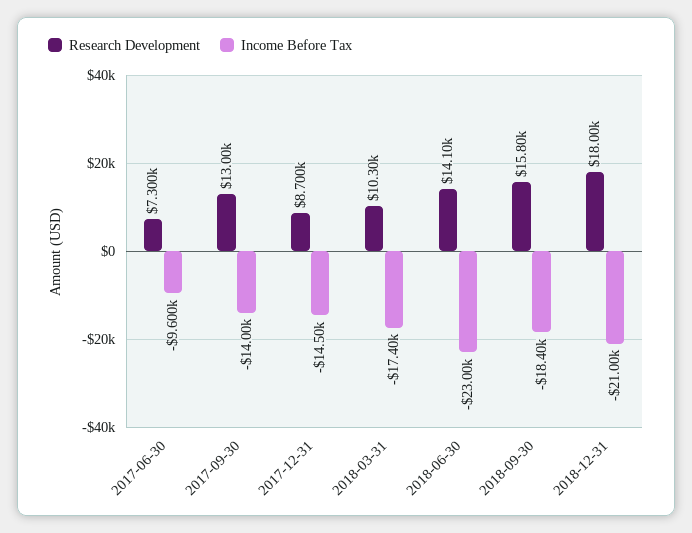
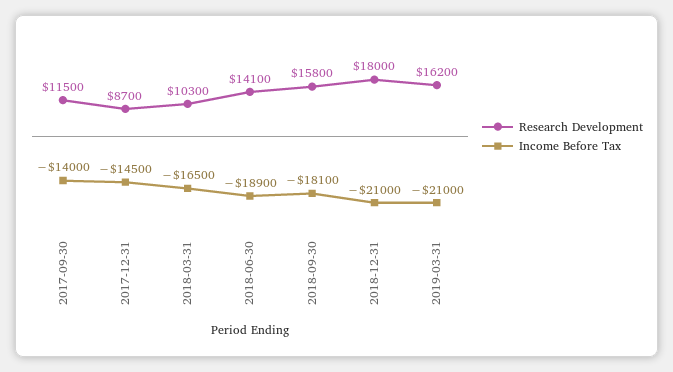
Research Development, 2017-06-30: 7300 -> none
Income Before Tax, 2017-06-30: -9600 -> none
Research Development, 2017-09-30: 13000 -> 11500
Income Before Tax, 2018-03-31: -17400 -> -16500
Income Before Tax, 2018-06-30: -23000 -> -18900
Income Before Tax, 2018-09-30: -18400 -> -18100
Research Development, 2019-03-31: none -> 16200
Income Before Tax, 2019-03-31: none -> -21000

